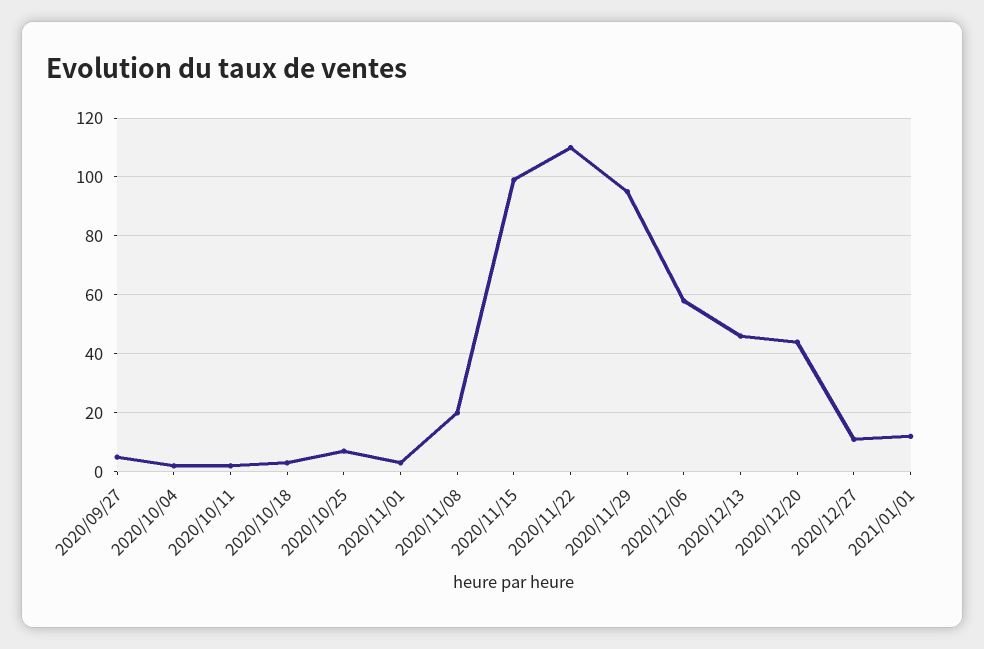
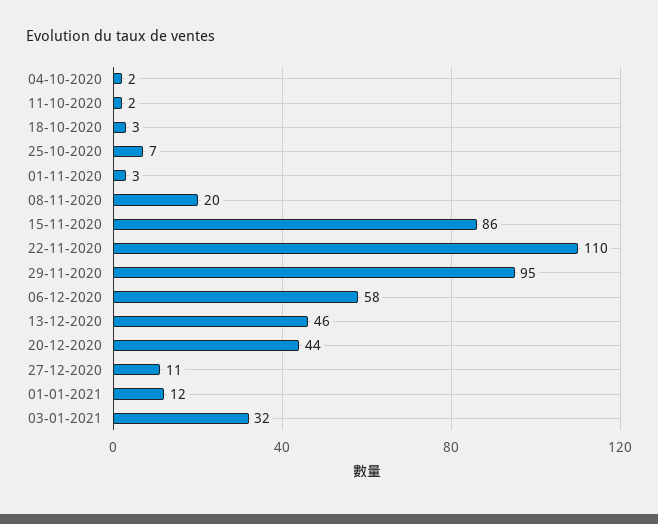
2020/09/27: 5 -> none
2020/11/15: 100 -> 86
03-01-2021: none -> 32

